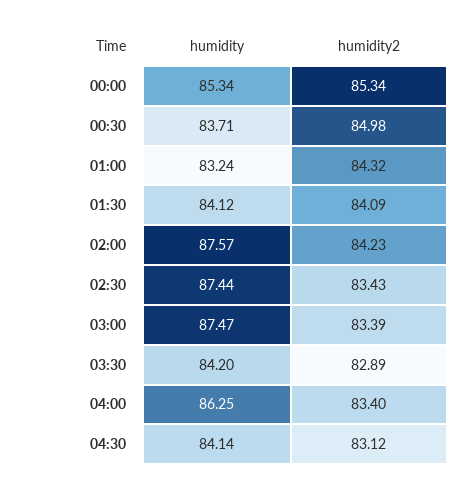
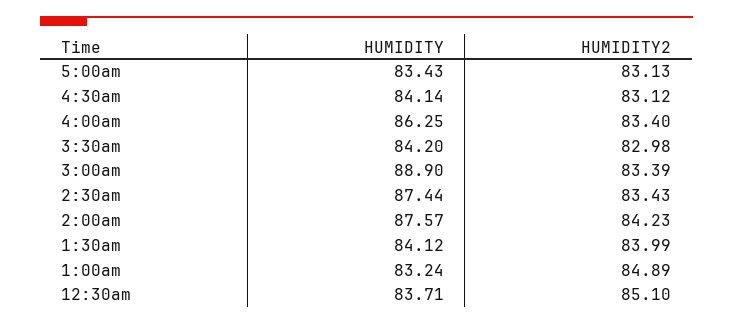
humidity, 00:00: 85.34 -> none
humidity2, 00:00: 85.34 -> none
humidity2, 00:30: 84.98 -> 85.1
humidity2, 01:00: 84.32 -> 84.89
humidity2, 01:30: 84.09 -> 83.99
humidity, 03:00: 87.47 -> 88.9
humidity2, 03:30: 82.89 -> 82.98
humidity, 5:00am: none -> 83.43
humidity2, 5:00am: none -> 83.13

